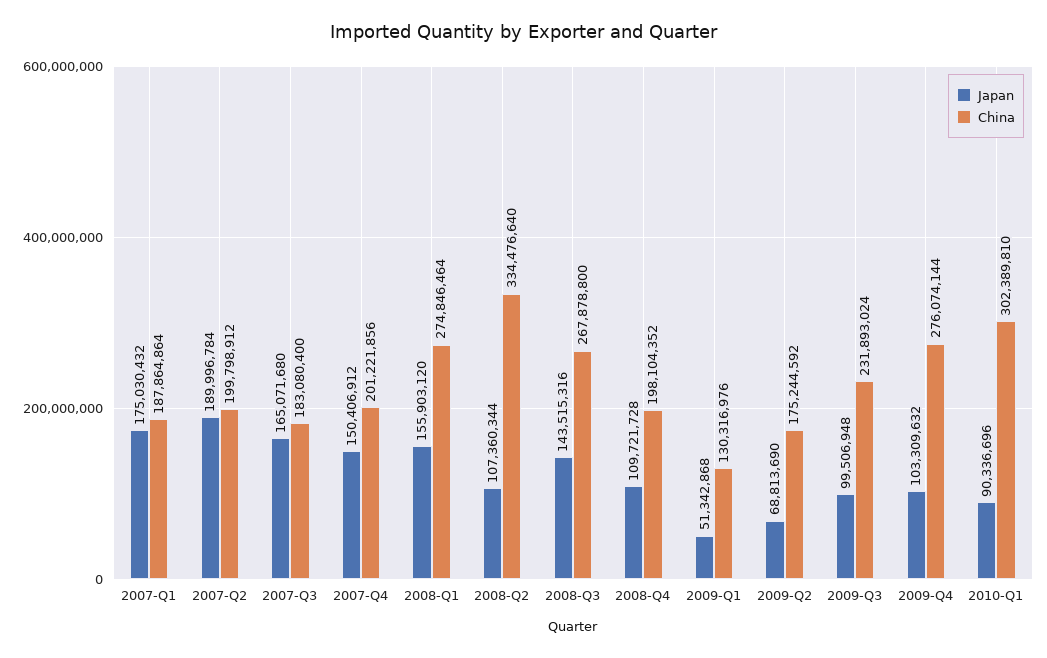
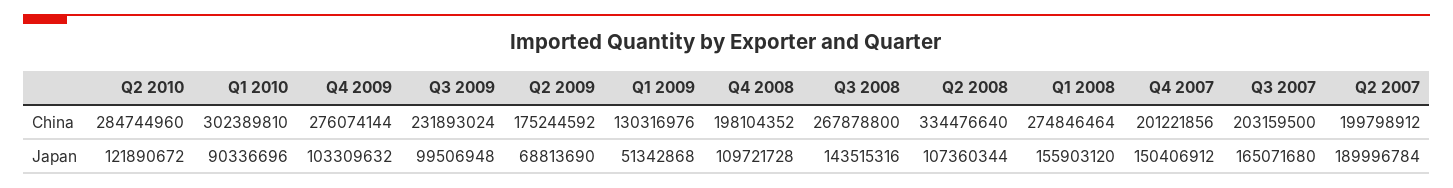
Japan, 2007-Q1: 175030432 -> none
China, 2007-Q1: 187864864 -> none
China, 2007-Q3: 183080400 -> 203159500
China, Q2 2010: none -> 284744960
Japan, Q2 2010: none -> 121890672

